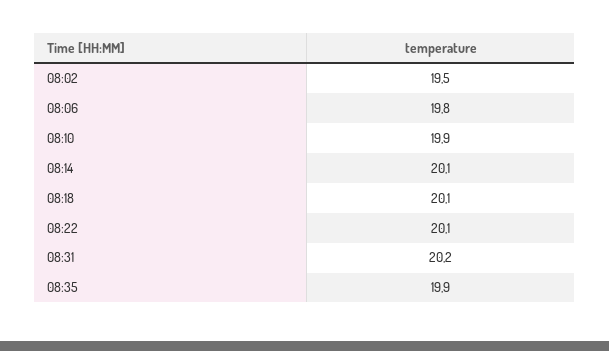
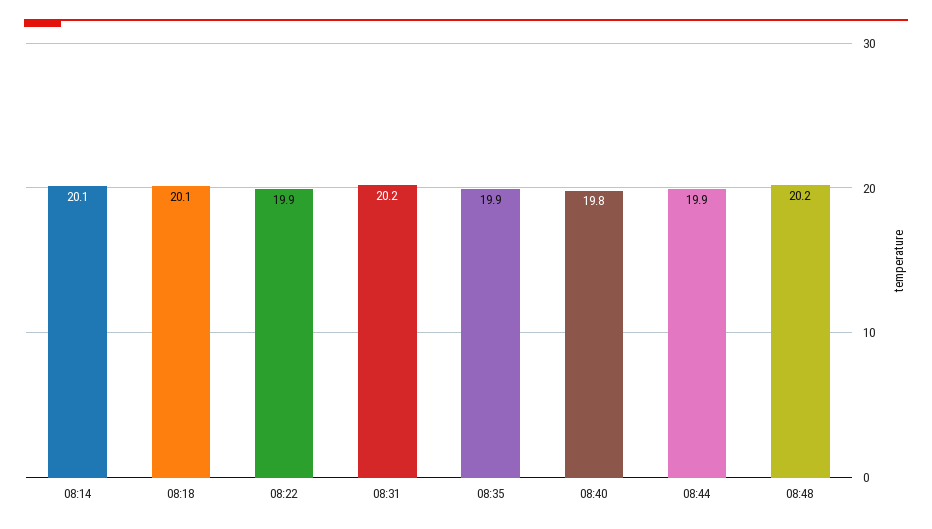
08:02: 19.5 -> none
08:06: 19.8 -> none
08:10: 19.9 -> none
08:22: 20.1 -> 19.9
08:40: none -> 19.8
08:44: none -> 19.9
08:48: none -> 20.2

